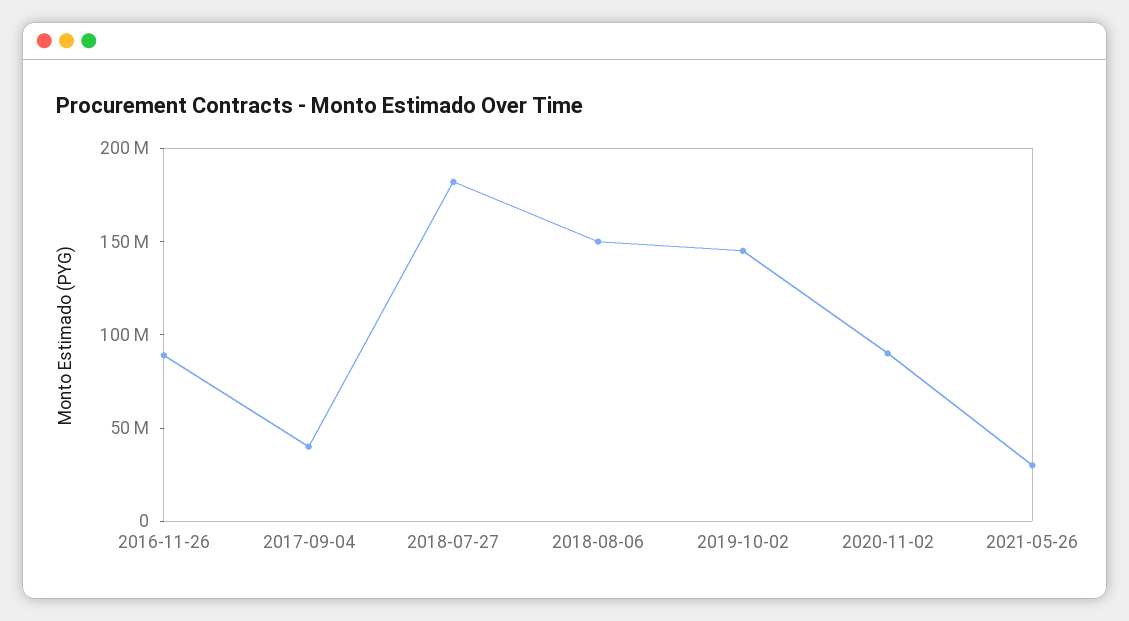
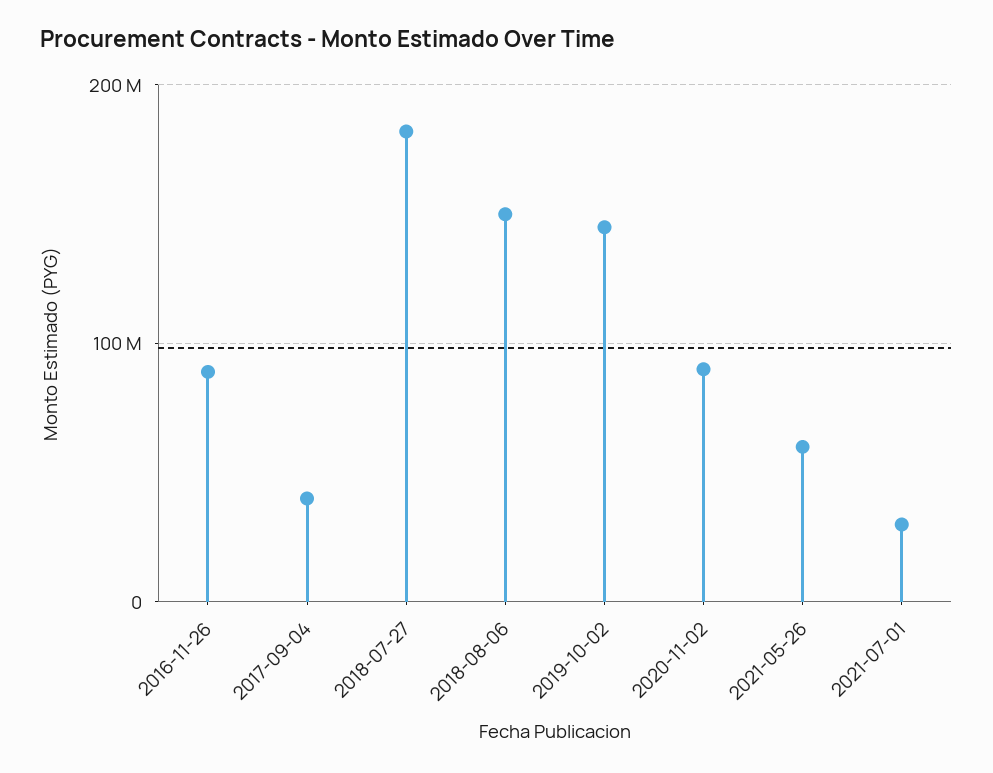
2021-05-26: 30000000 -> 60000000
2021-07-01: none -> 30000000

